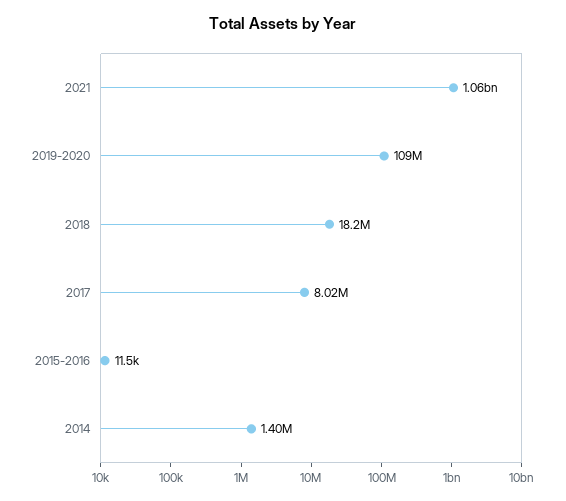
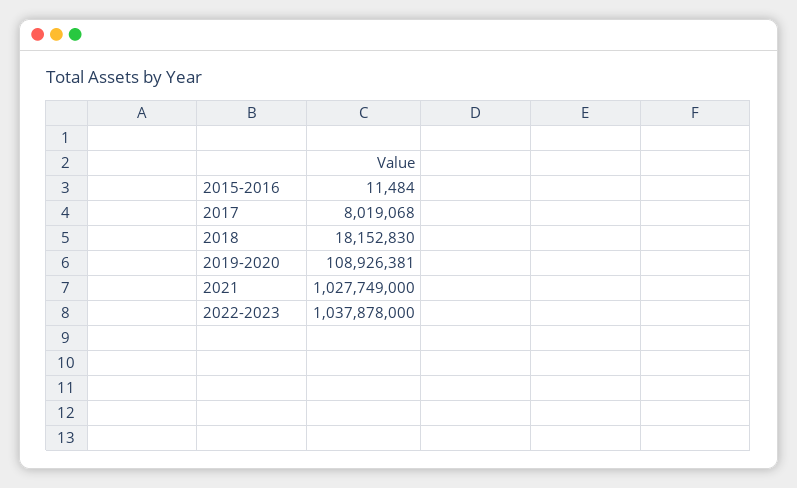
2021: 1060000000 -> 1027749000
2014: 1400000 -> none
2022-2023: none -> 1037878000

